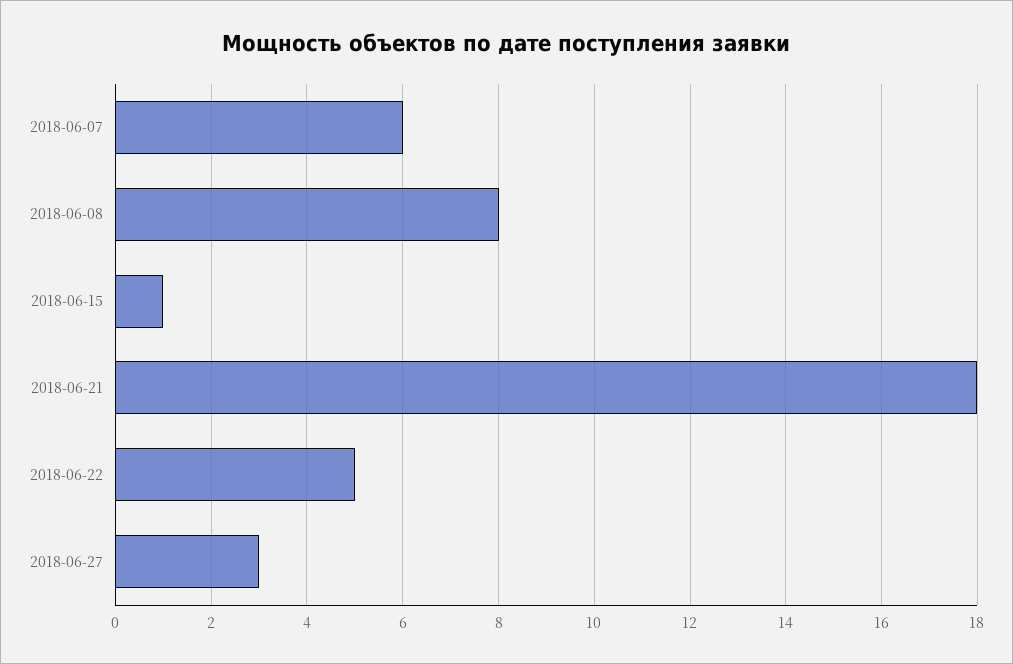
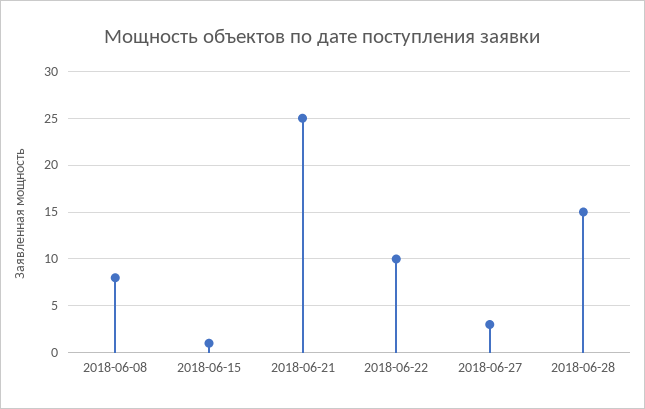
2018-06-07: 6 -> none
2018-06-21: 18 -> 25
2018-06-22: 5 -> 10
2018-06-28: none -> 15

